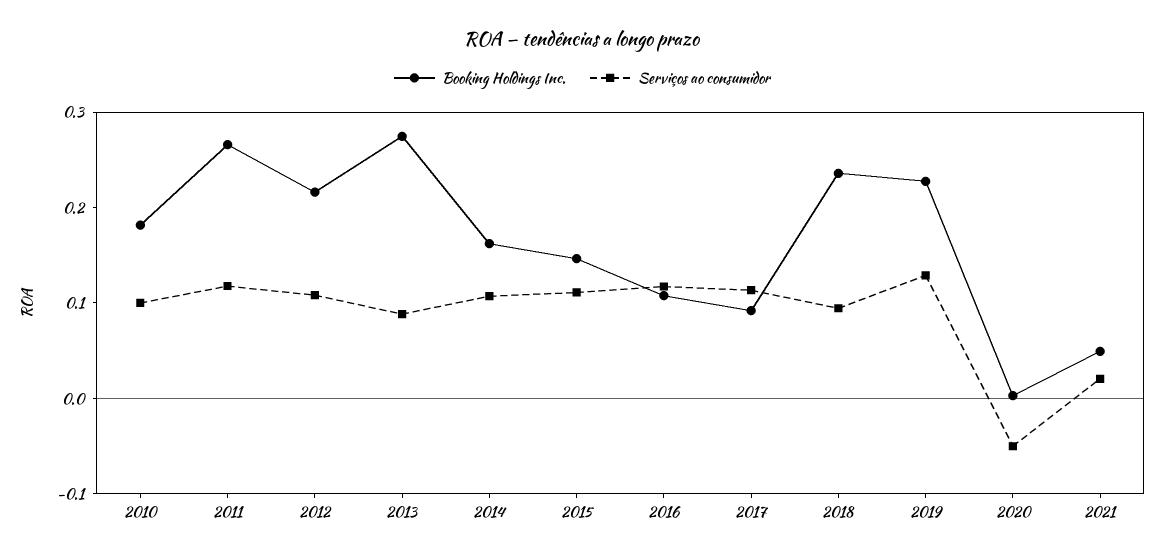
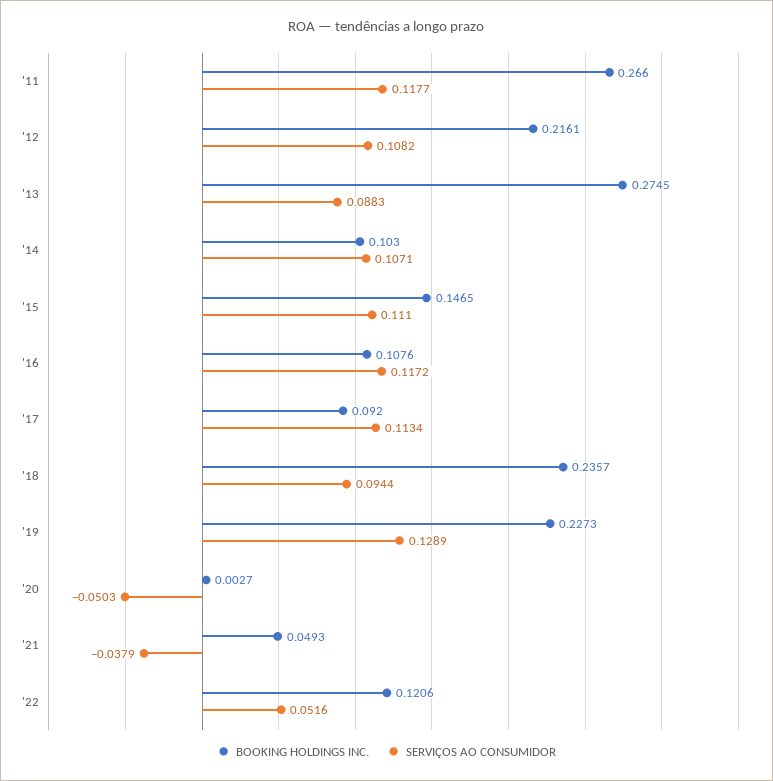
Booking Holdings Inc., 2010: 0.18 -> none
Serviços ao consumidor, 2010: 0.1 -> none
Booking Holdings Inc., 2014: 0.16 -> 0.103
Serviços ao consumidor, 2021: 0.02 -> -0.0379
Booking Holdings Inc., '22: none -> 0.1206
Serviços ao consumidor, '22: none -> 0.0516

